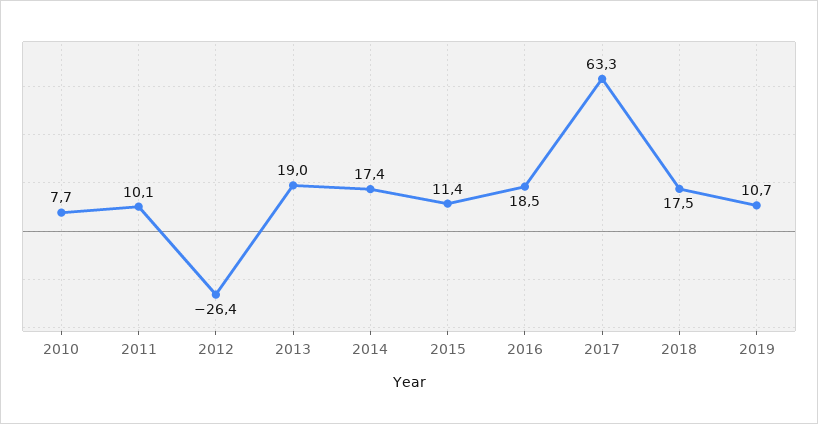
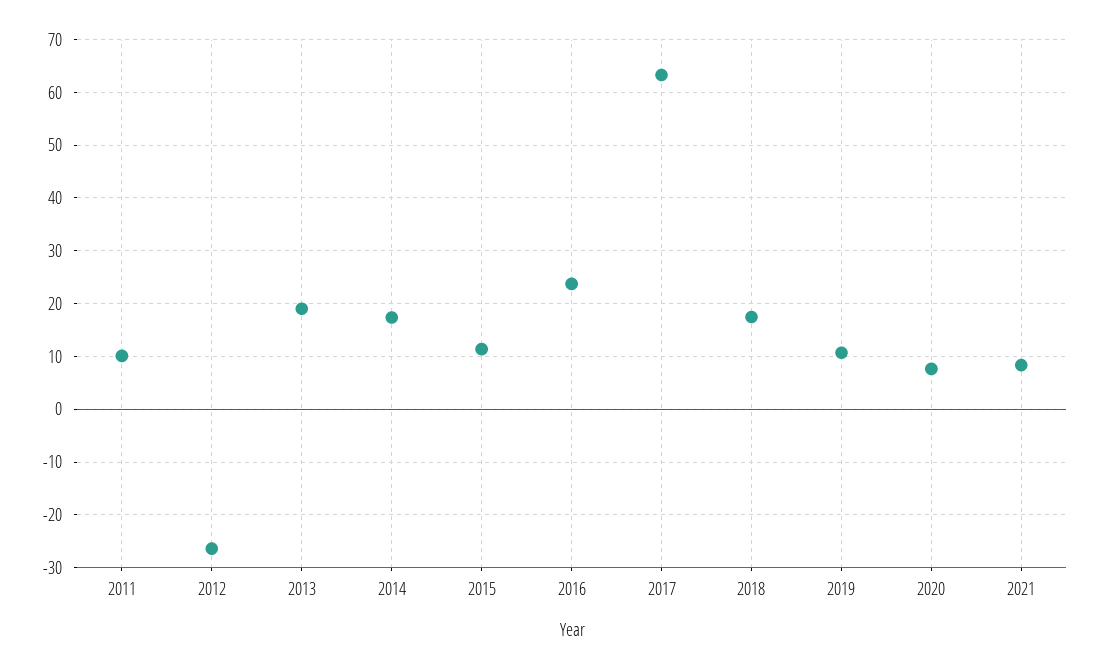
2010: 7.7 -> none
2016: 18.5 -> 24
2020: none -> 8
2021: none -> 8

